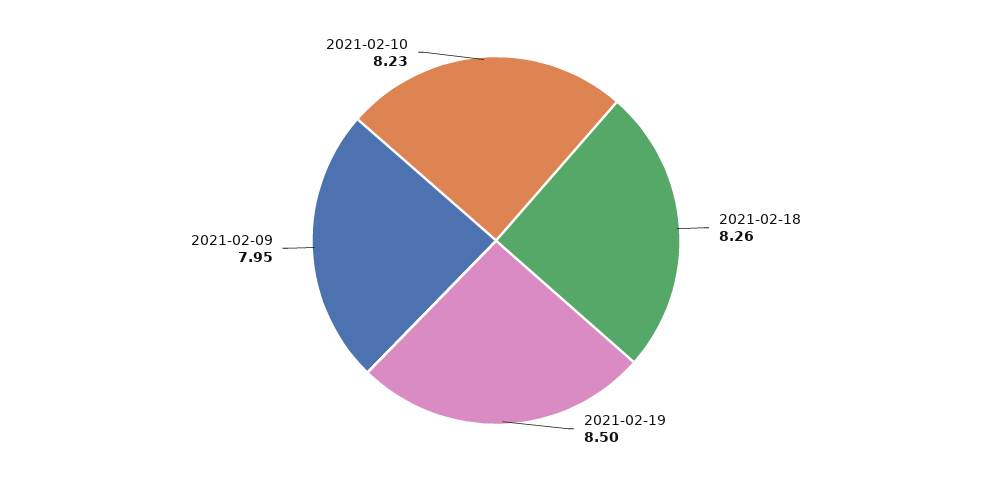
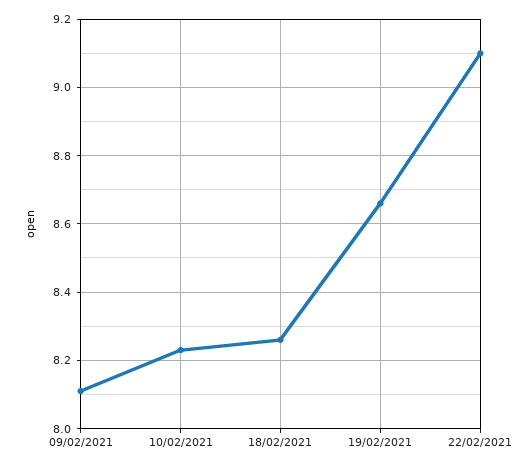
2021-02-19: 8.5 -> 8.65
2021-02-09: 7.95 -> 8.1
22/02/2021: none -> 9.1

